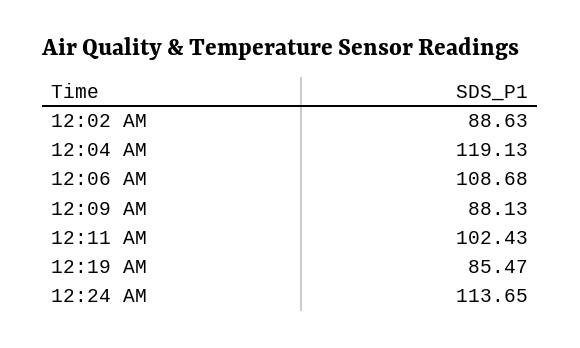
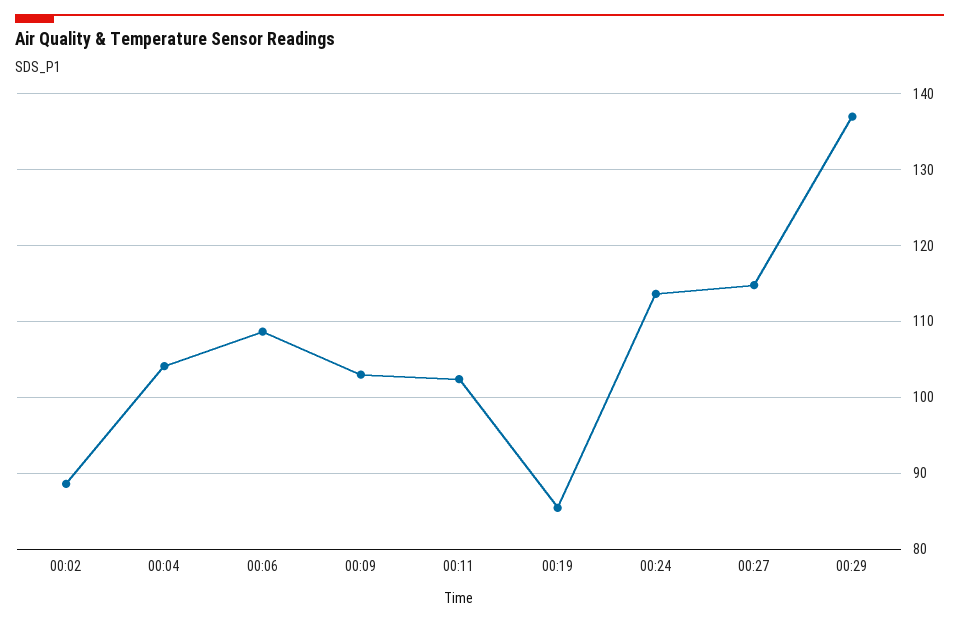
12:04 AM: 119.13 -> 104
12:09 AM: 88.13 -> 103
00:27: none -> 115
00:29: none -> 137

